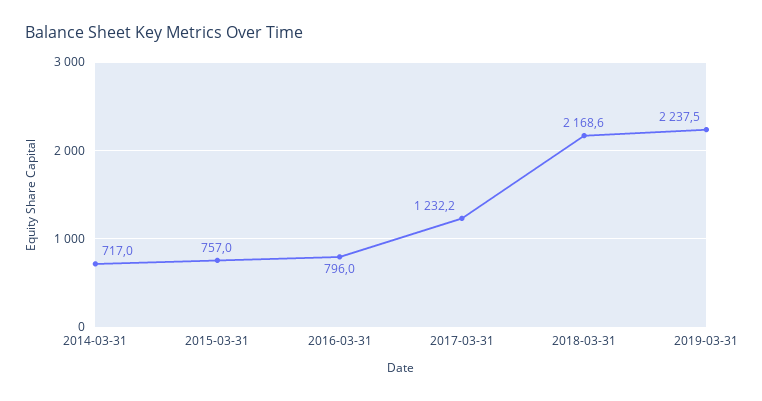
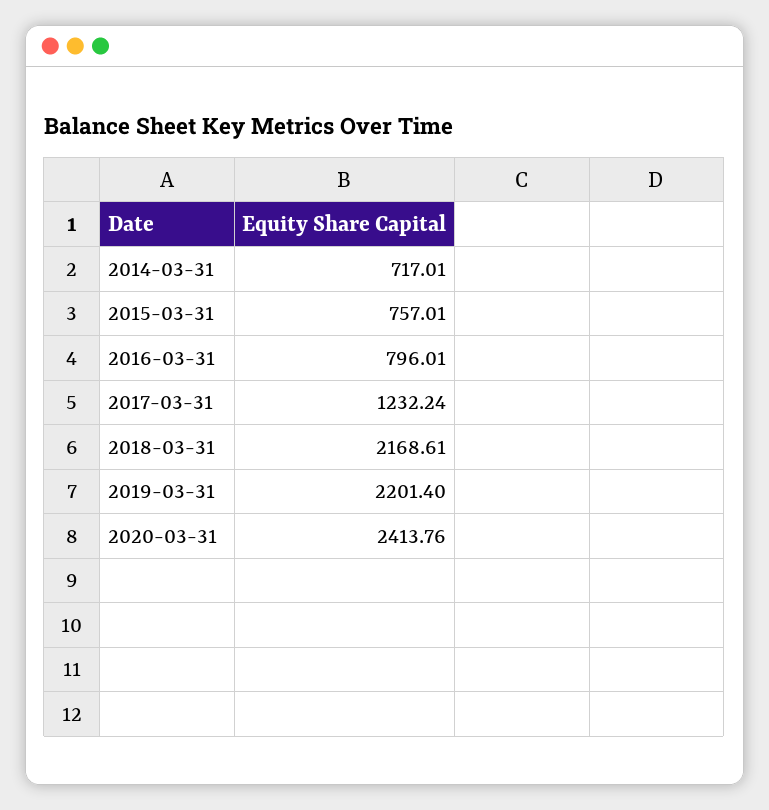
2019-03-31: 2237.5 -> 2201.4
2020-03-31: none -> 2413.76

